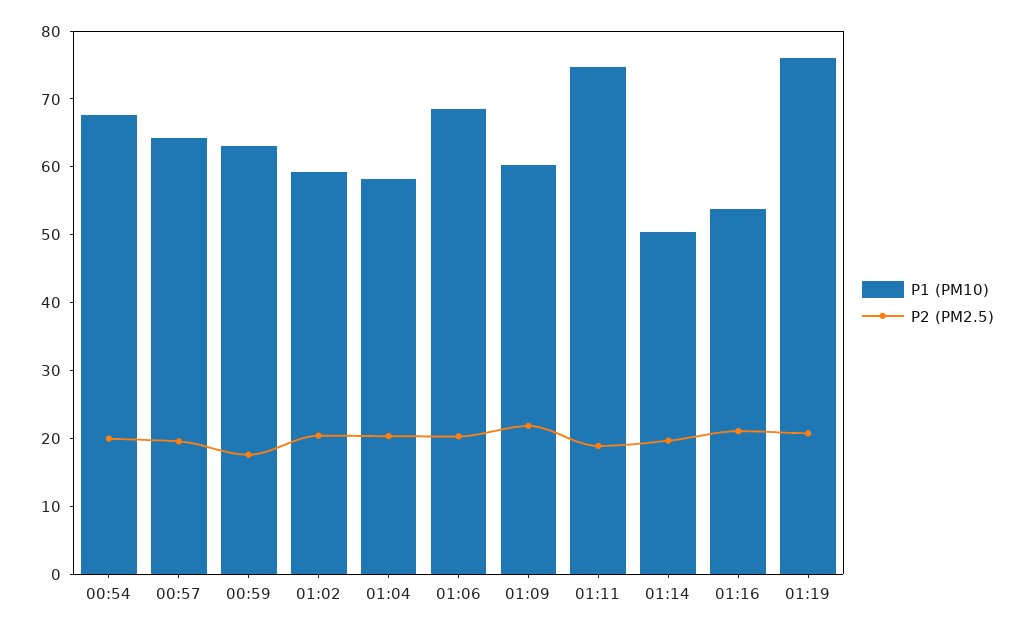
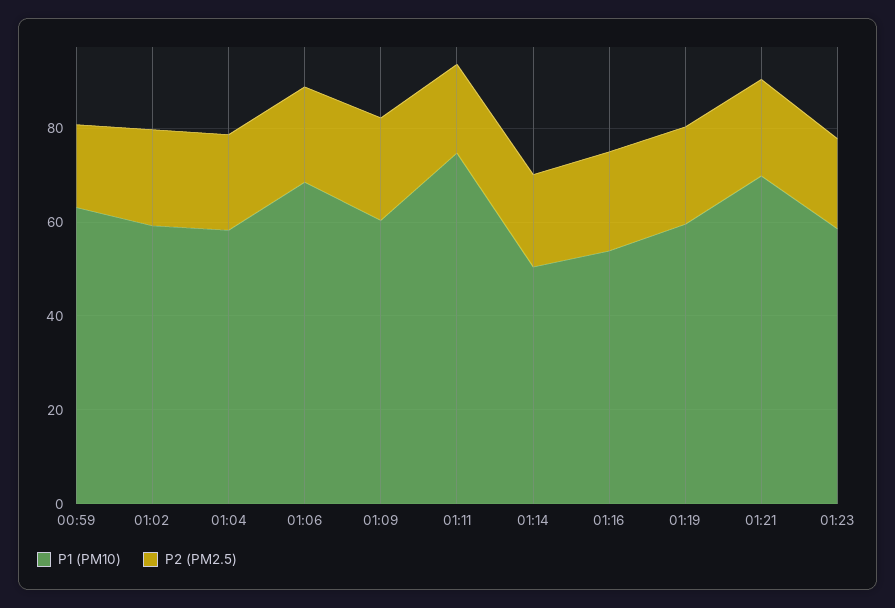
P1 (PM10), 00:54: 68 -> none
P2 (PM2.5), 00:54: 20 -> none
P1 (PM10), 00:57: 64 -> none
P2 (PM2.5), 00:57: 20 -> none
P1 (PM10), 01:19: 76 -> 60
P1 (PM10), 01:21: none -> 70
P2 (PM2.5), 01:21: none -> 20
P1 (PM10), 01:23: none -> 60
P2 (PM2.5), 01:23: none -> 20

